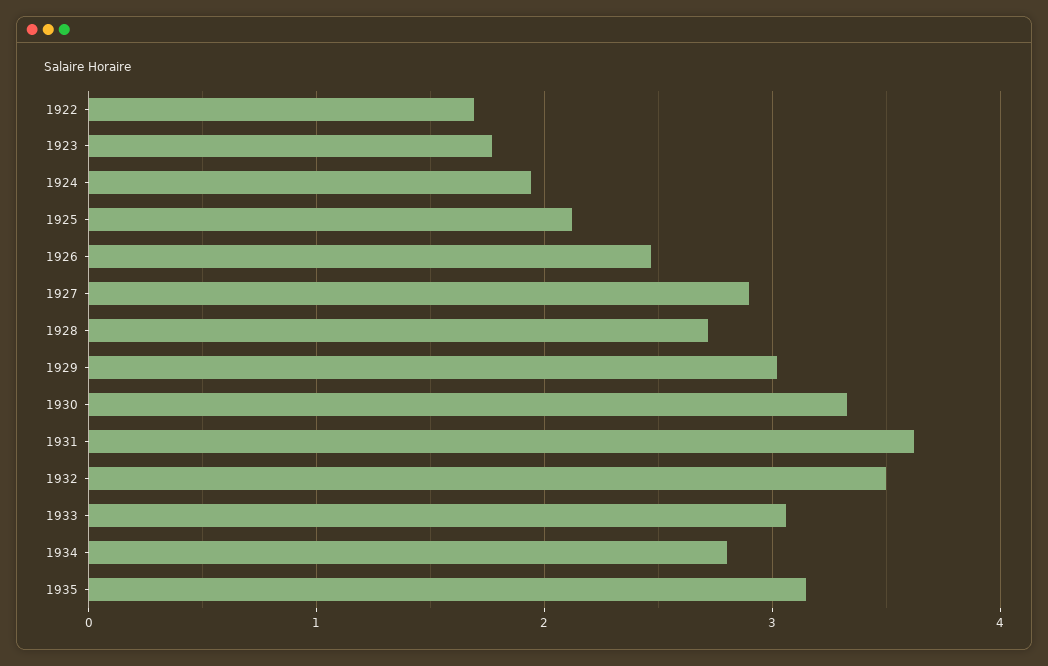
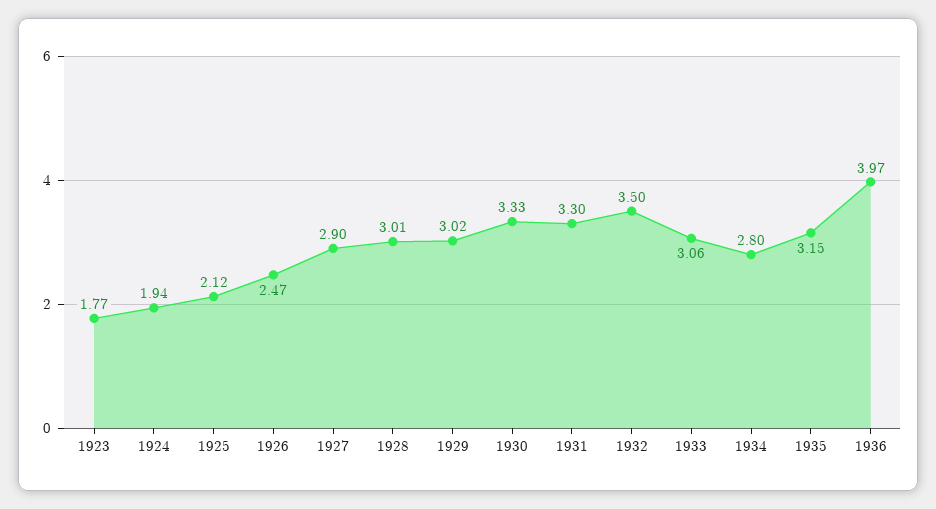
1922: 1.7 -> none
1928: 2.7 -> 3.01
1931: 3.6 -> 3.3
1936: none -> 3.97

